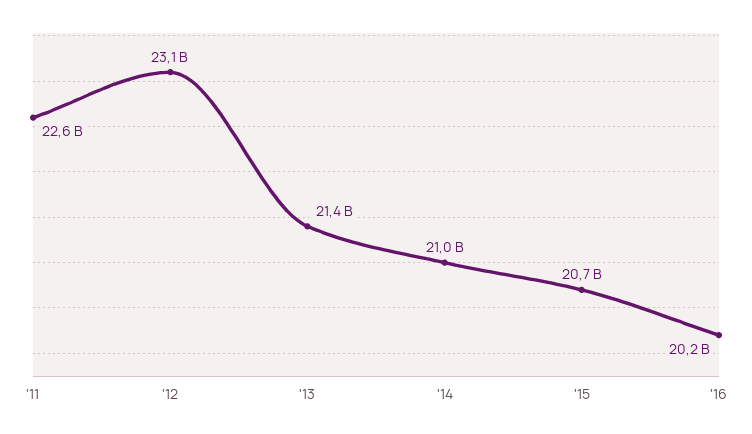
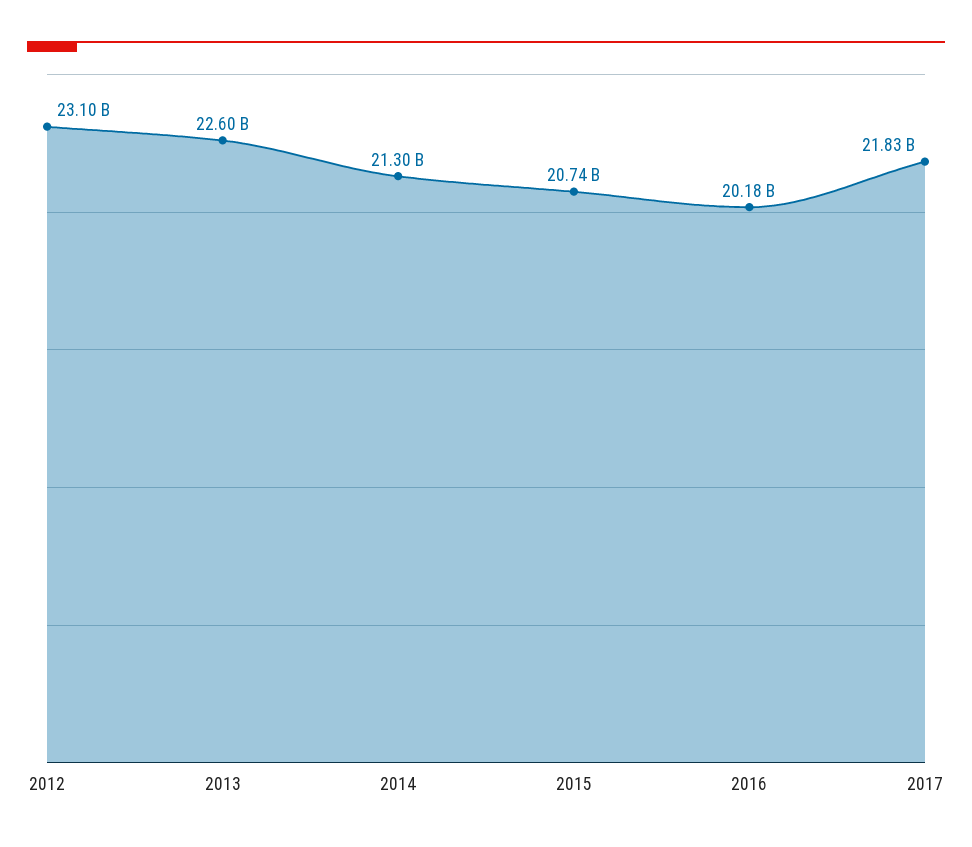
'11: 22600000000 -> none
'13: 21400000000 -> 22600000000
'14: 21000000000 -> 21300000000
2017: none -> 21830000000

